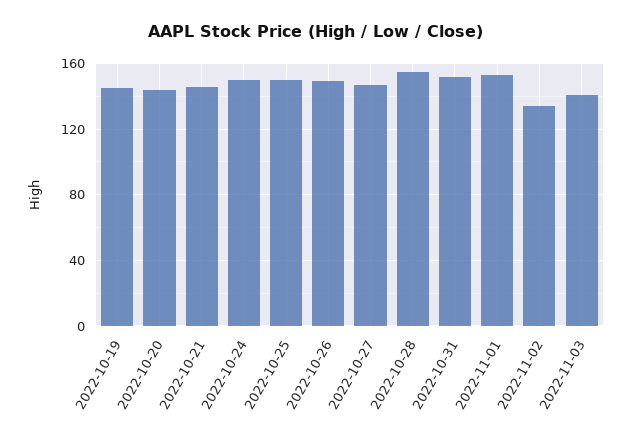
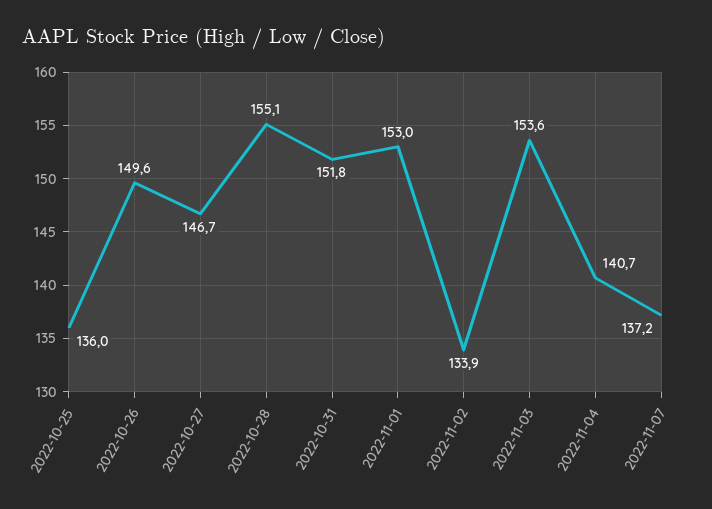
2022-10-19: 145 -> none
2022-10-20: 145 -> none
2022-10-21: 145 -> none
2022-10-24: 150 -> none
2022-10-25: 150 -> 136
2022-11-03: 140 -> 153.6
2022-11-04: none -> 140.7
2022-11-07: none -> 137.2

